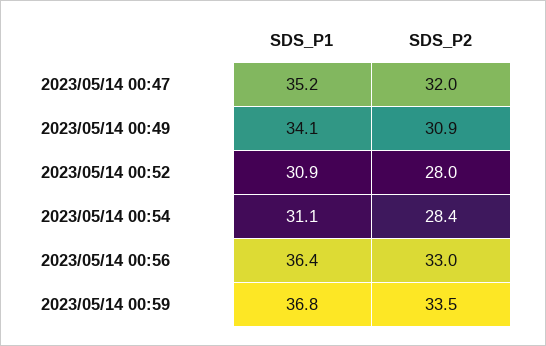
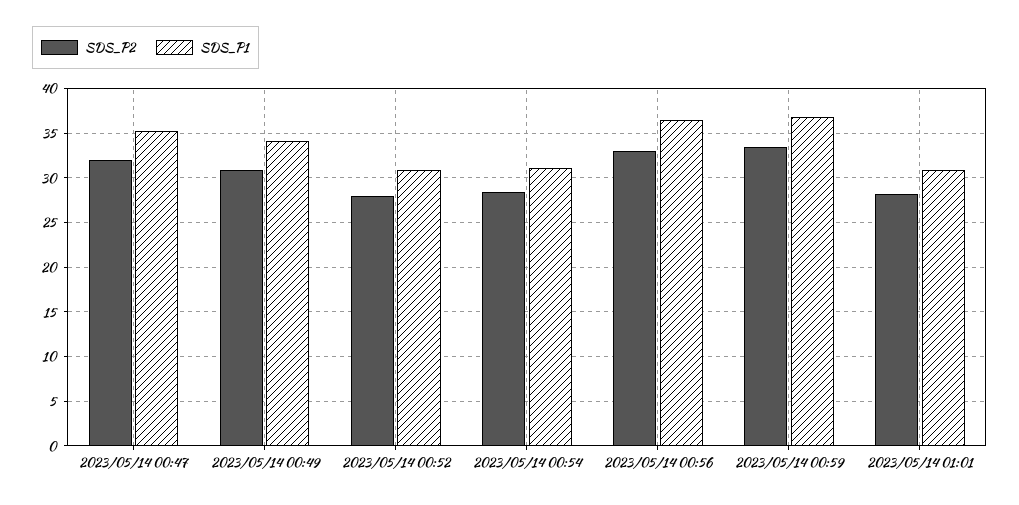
SDS_P2, 2023/05/14 01:01: none -> 28
SDS_P1, 2023/05/14 01:01: none -> 31

